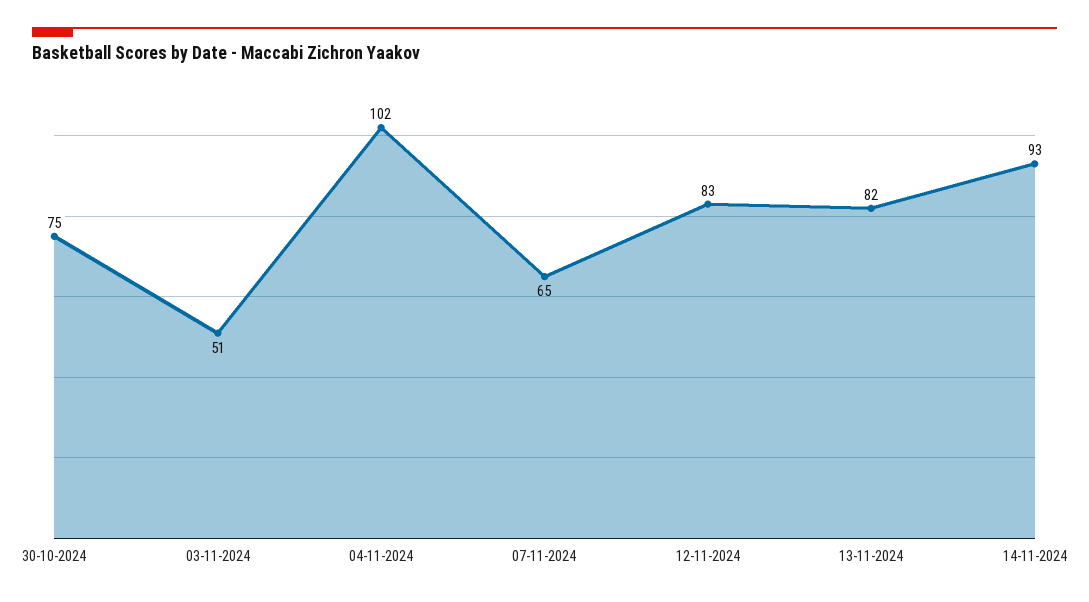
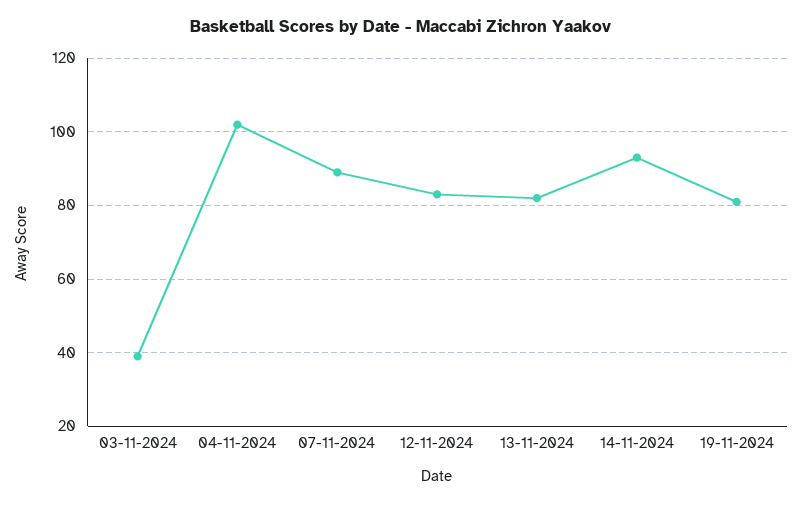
30-10-2024: 75 -> none
03-11-2024: 51 -> 40
07-11-2024: 65 -> 90
19-11-2024: none -> 80

